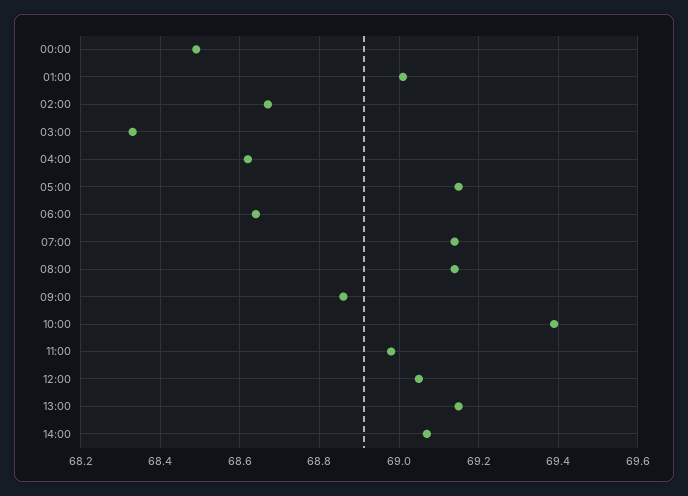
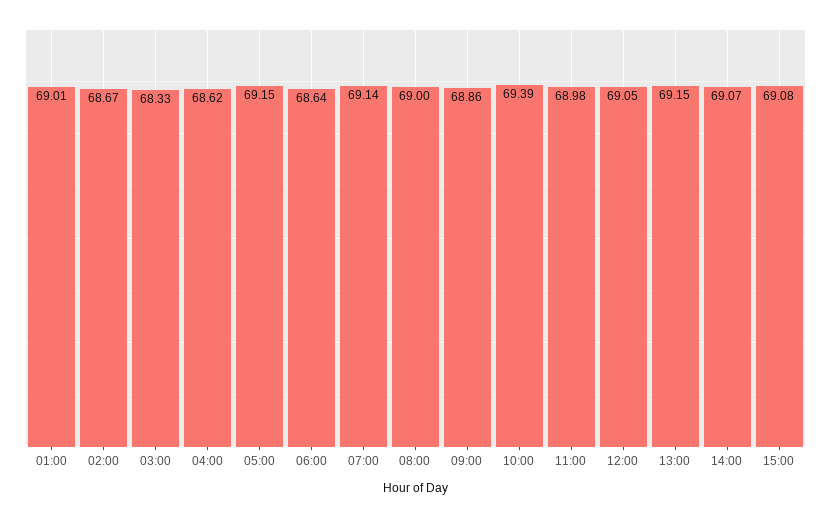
00:00: 68.5 -> none
08:00: 69.15 -> 69
15:00: none -> 69.08

